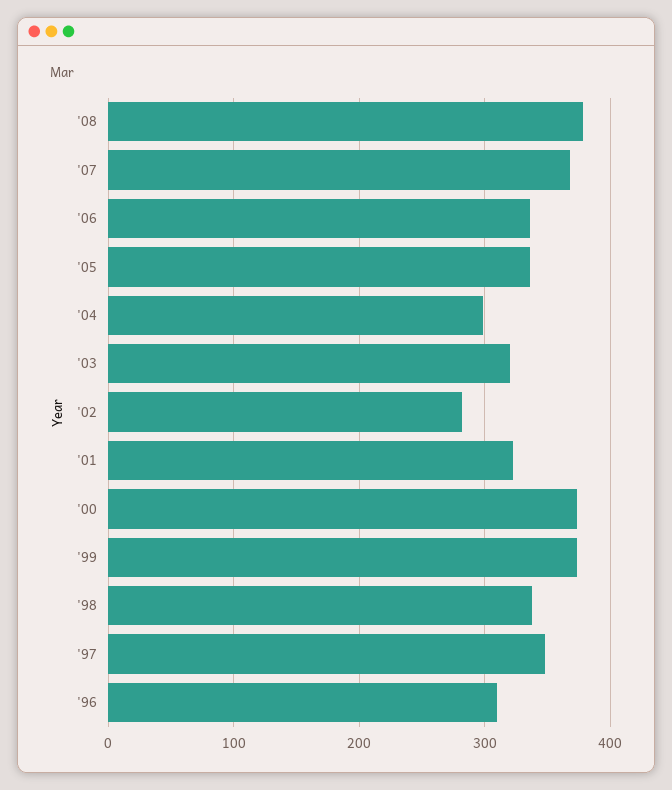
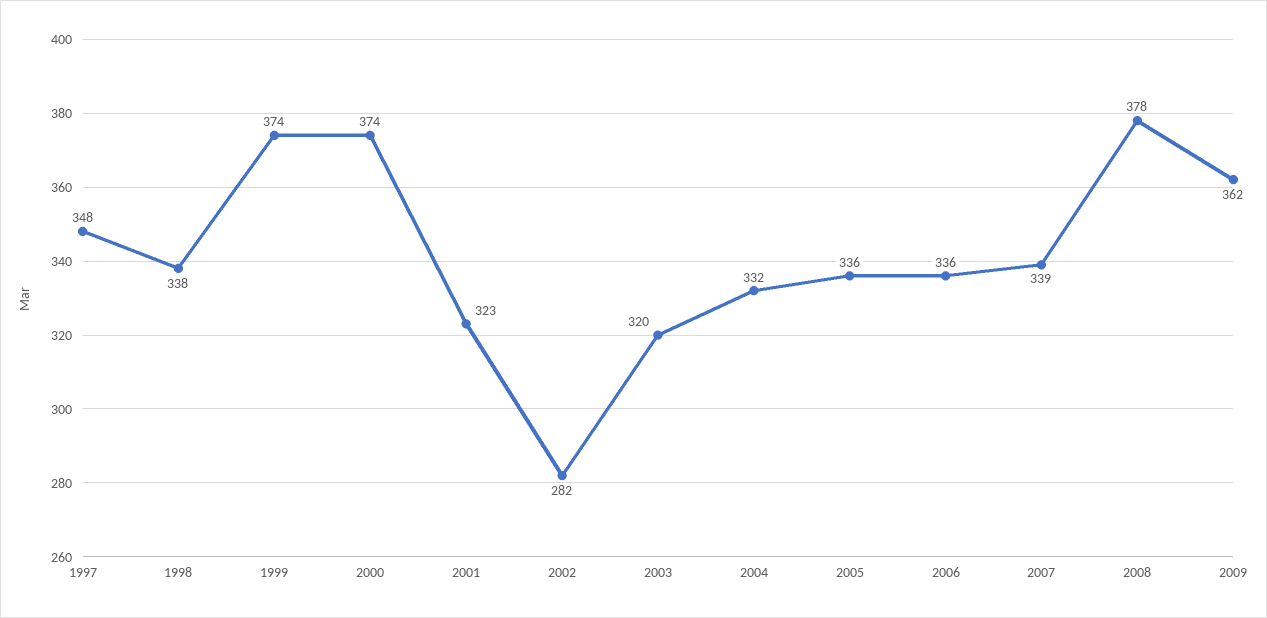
'07: 370 -> 339
'04: 300 -> 332
'96: 310 -> none
2009: none -> 362

